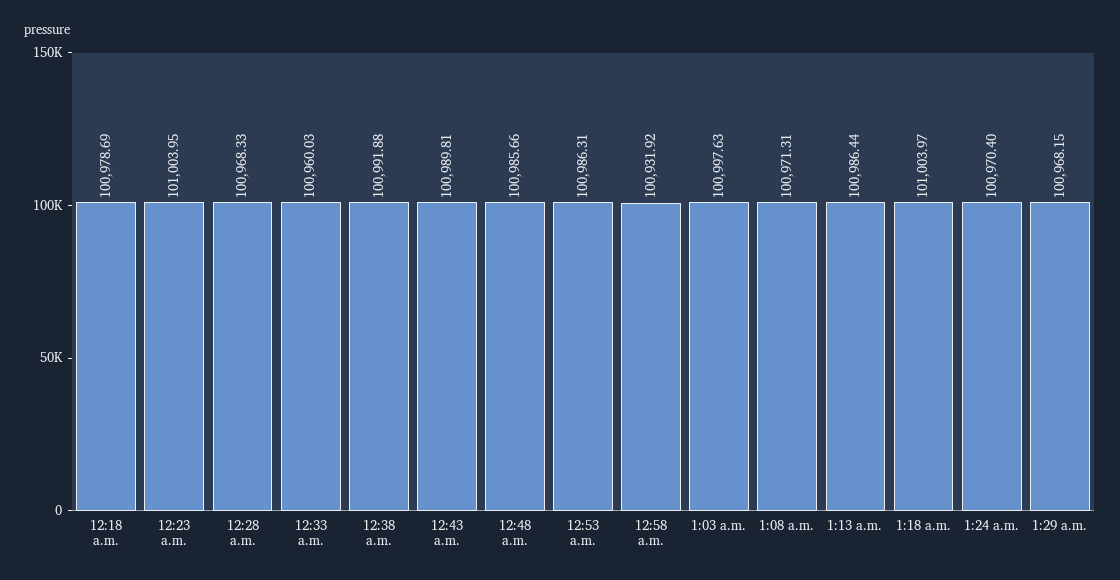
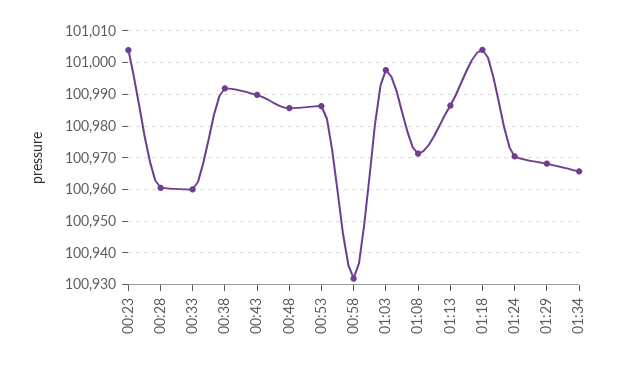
12:18 a.m.: 100978.69 -> none
12:28 a.m.: 100968.33 -> 100960
01:34: none -> 100966

